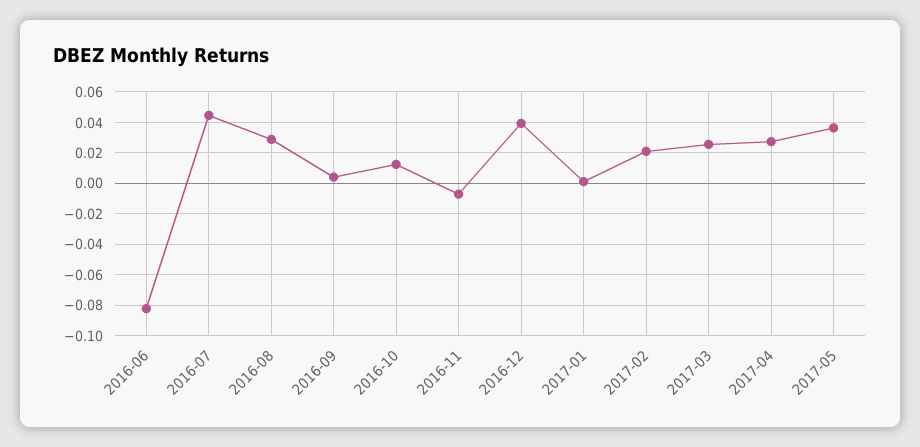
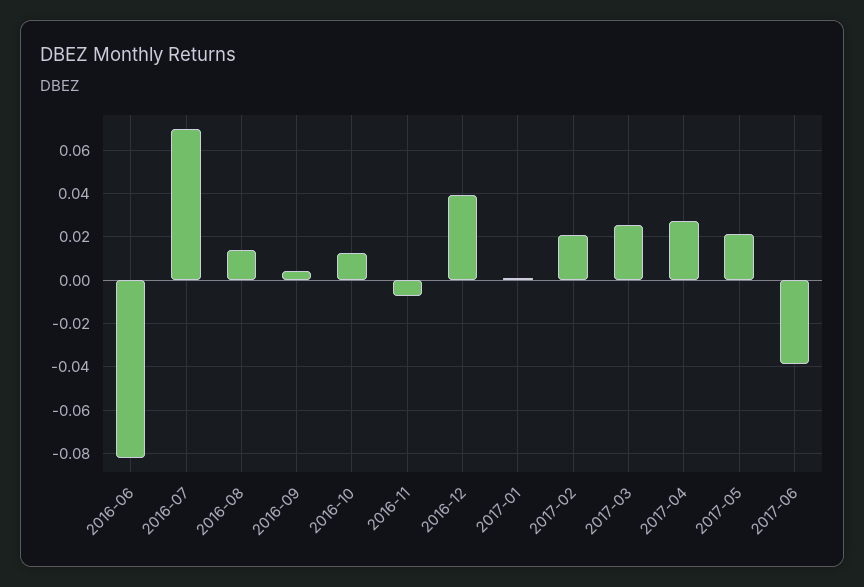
2016-07: 0.045 -> 0.07
2016-08: 0.03 -> 0.015
2017-05: 0.035 -> 0.02
2017-06: none -> -0.04

